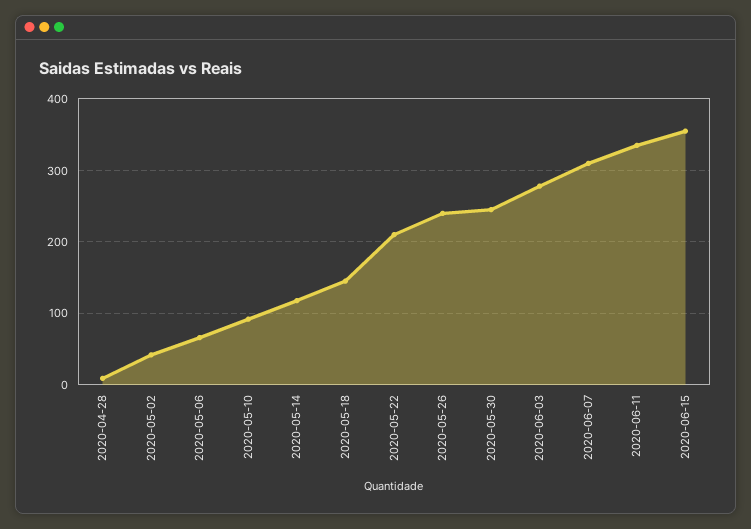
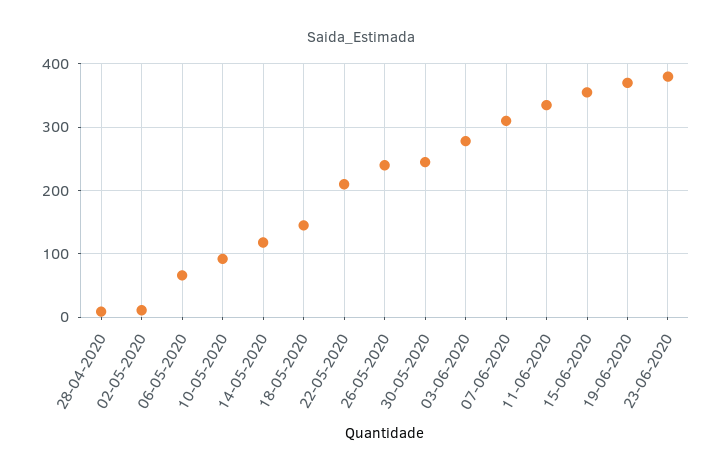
2020-05-02: 40 -> 10
19-06-2020: none -> 370
23-06-2020: none -> 380

